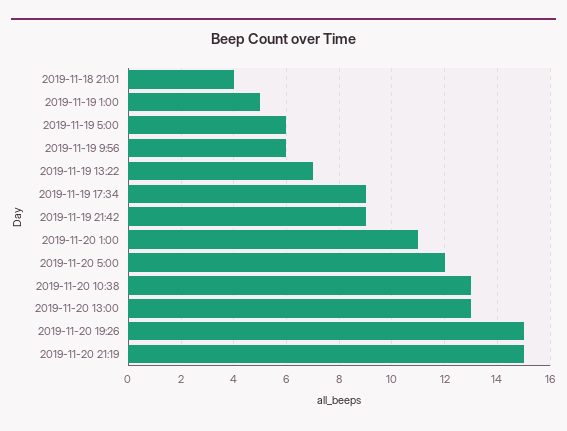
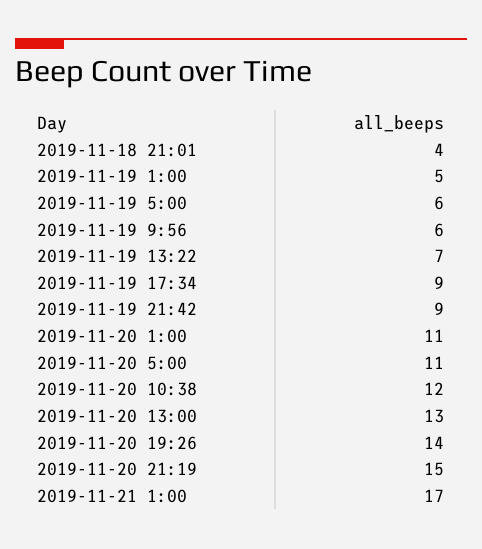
2019-11-20 5:00: 12 -> 11
2019-11-20 10:38: 13 -> 12
2019-11-20 19:26: 15 -> 14
2019-11-21 1:00: none -> 17

